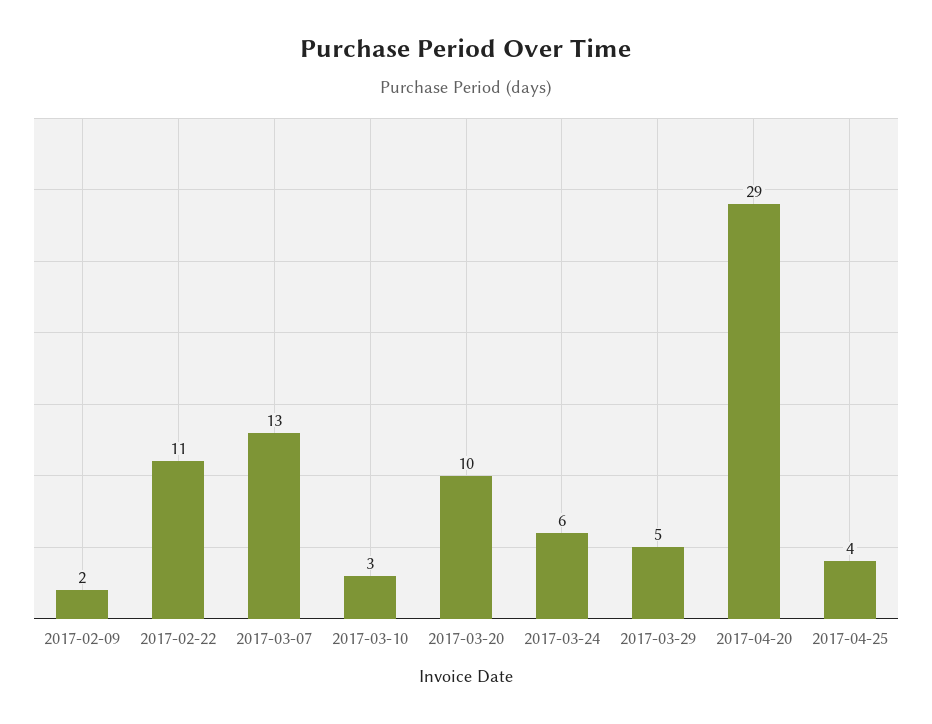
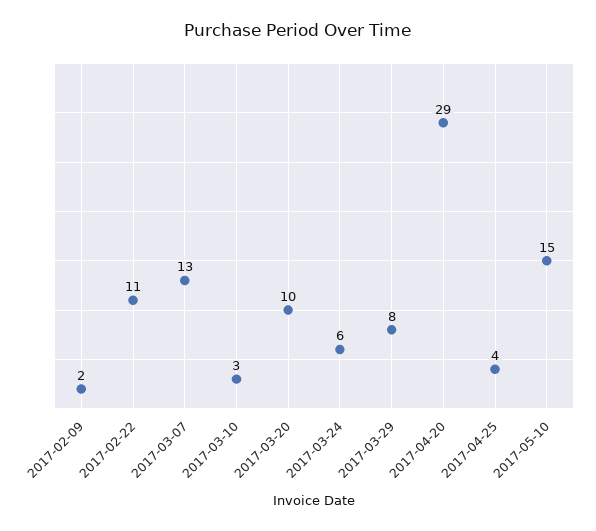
2017-03-29: 5 -> 8
2017-05-10: none -> 15

